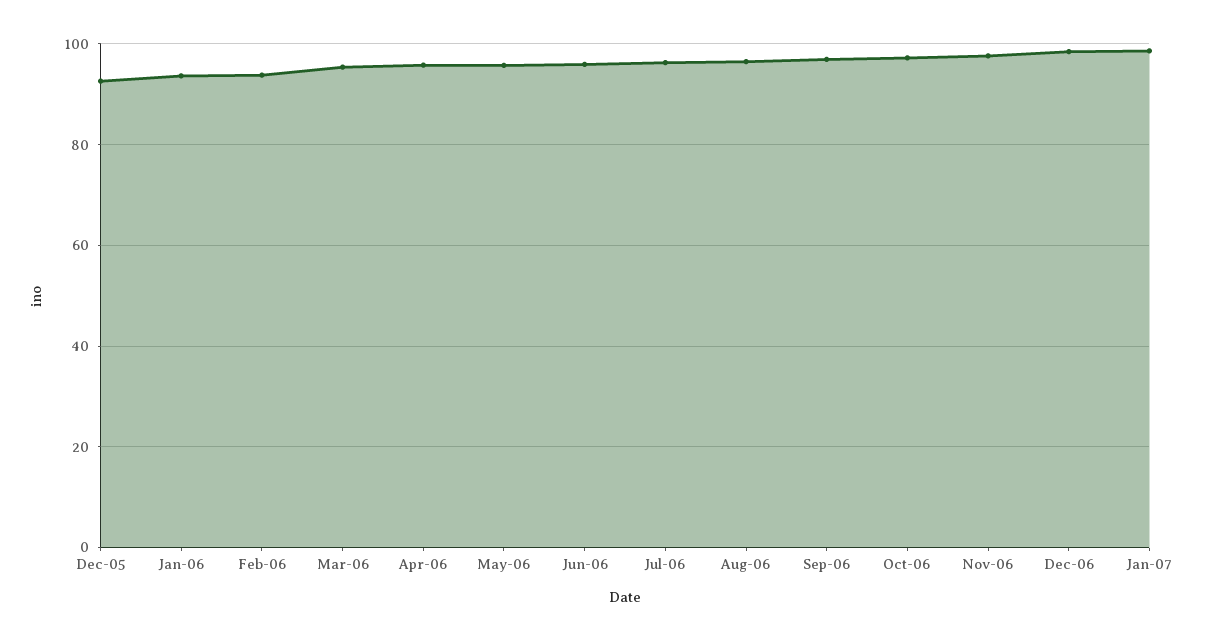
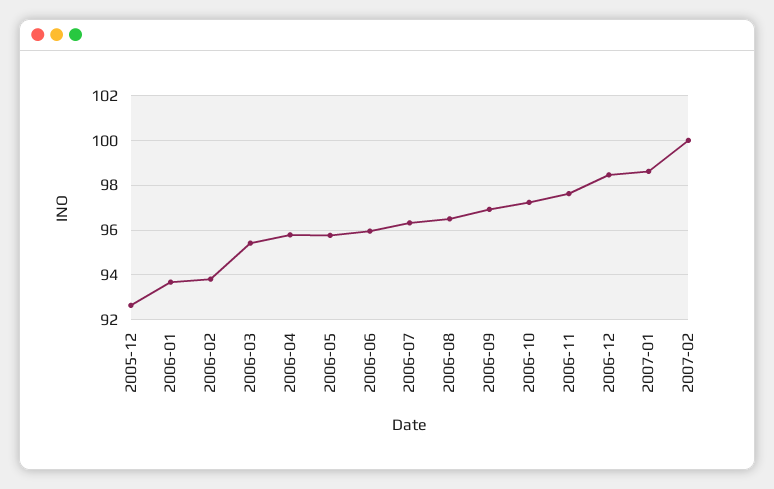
2007-02: none -> 100

